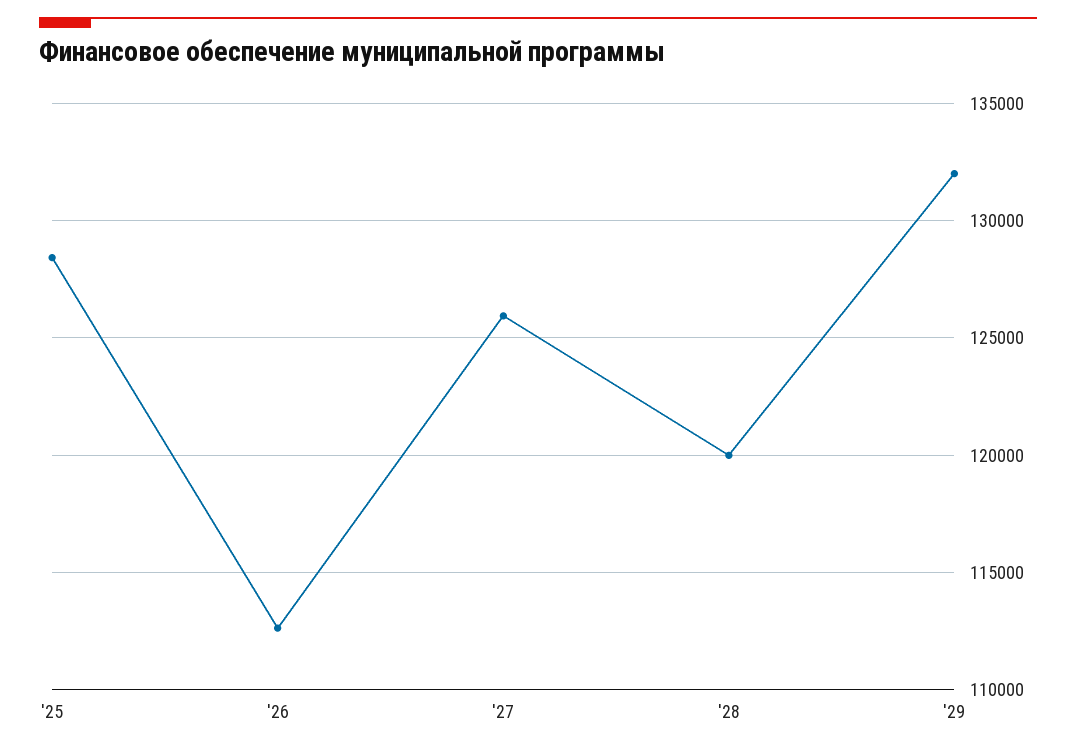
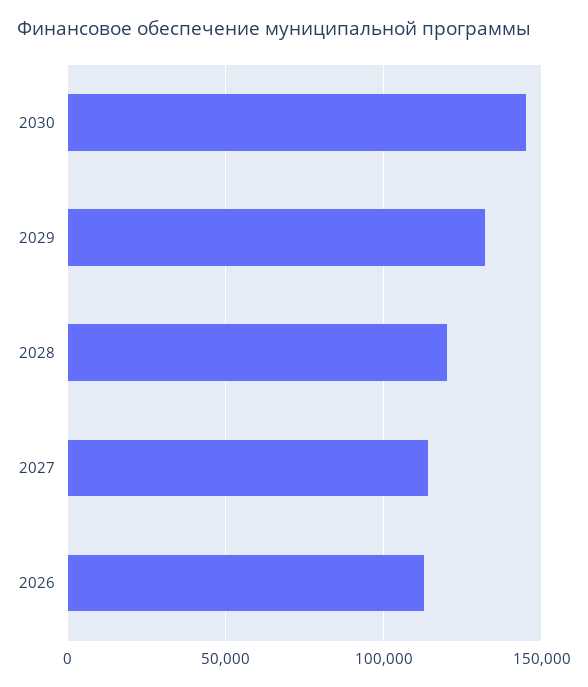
'25: 128500 -> none
'27: 126000 -> 115000
2030: none -> 145000

